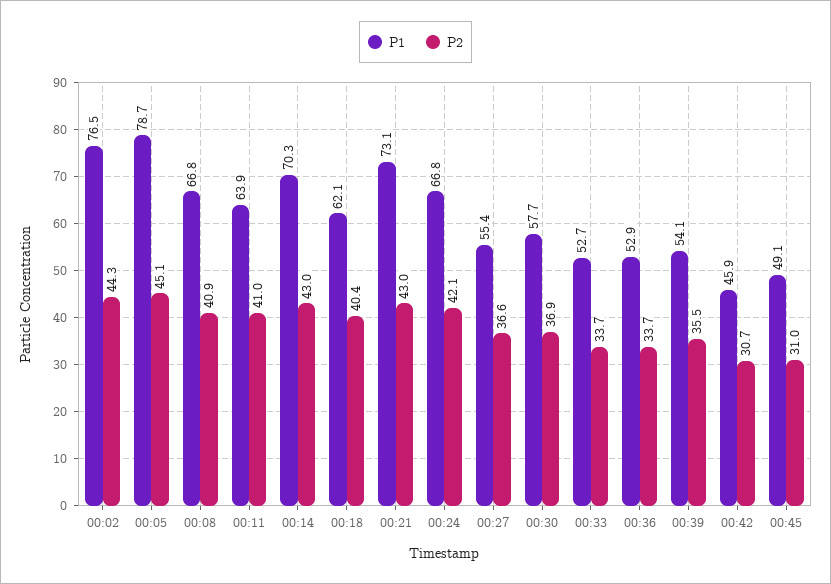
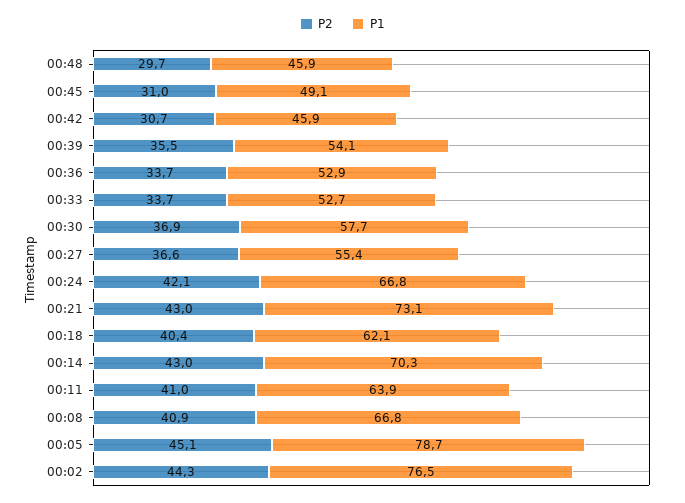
P2, 00:48: none -> 29.7
P1, 00:48: none -> 45.9

